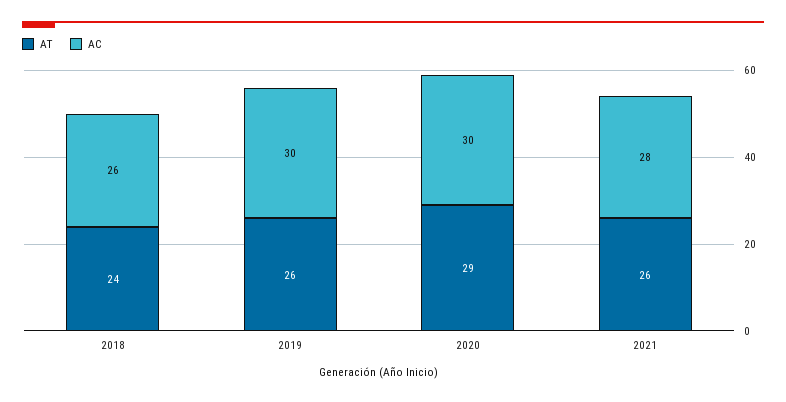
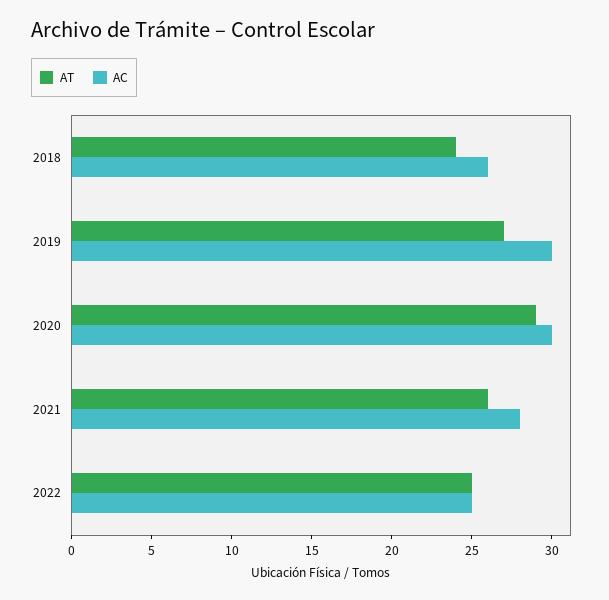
AT, 2019: 26 -> 27
AT, 2022: none -> 25
AC, 2022: none -> 25

